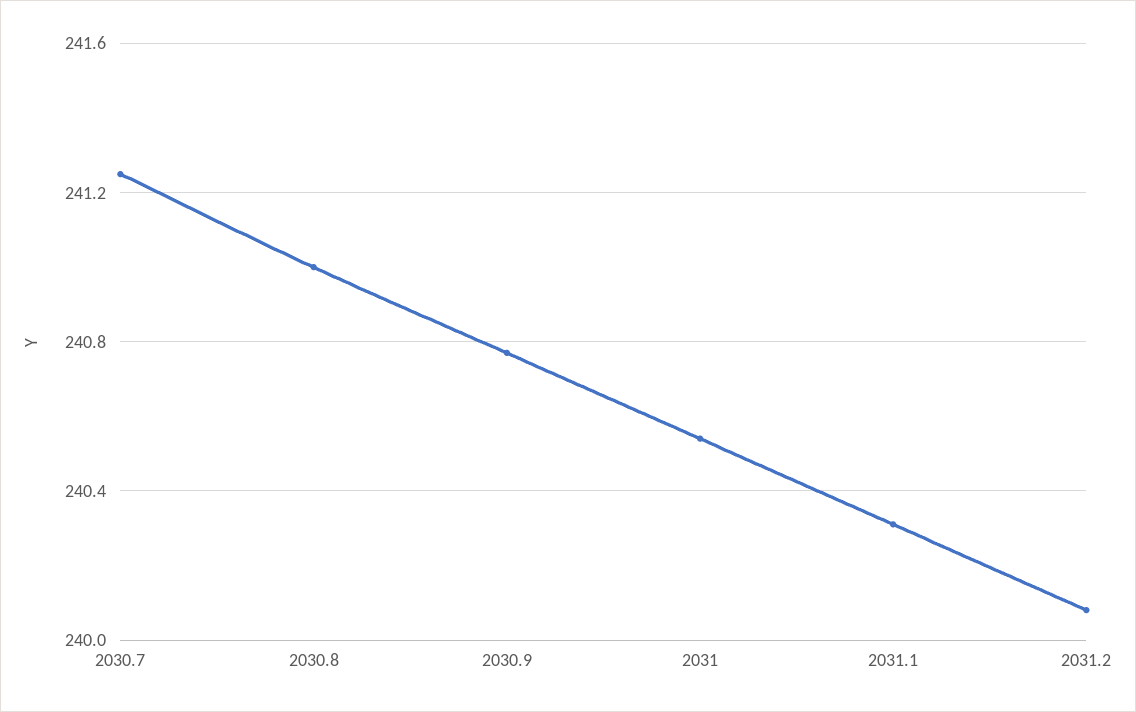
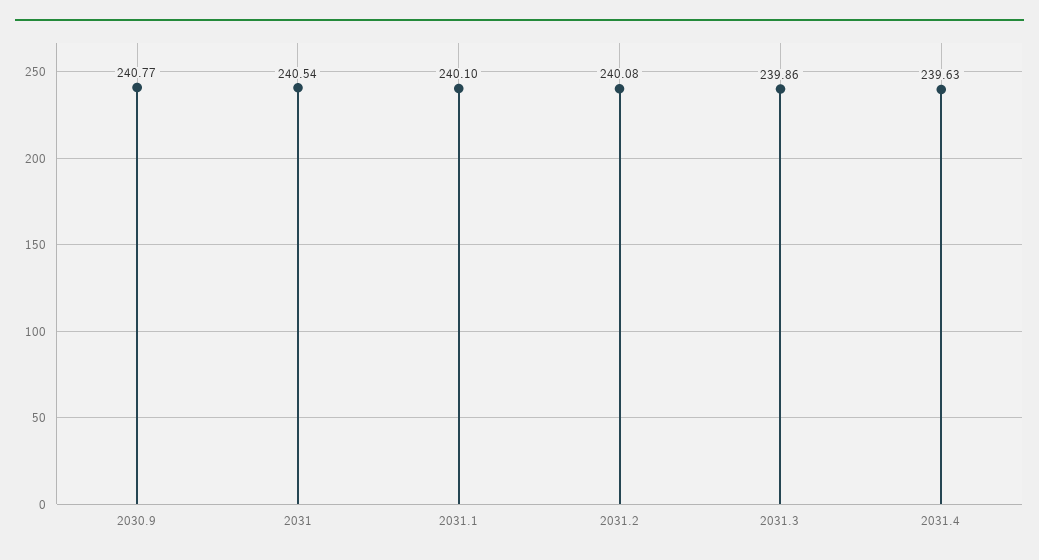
2030.7: 241.25 -> none
2030.8: 241 -> none
2031.1: 240.3 -> 240.1
2031.3: none -> 239.86
2031.4: none -> 239.63

